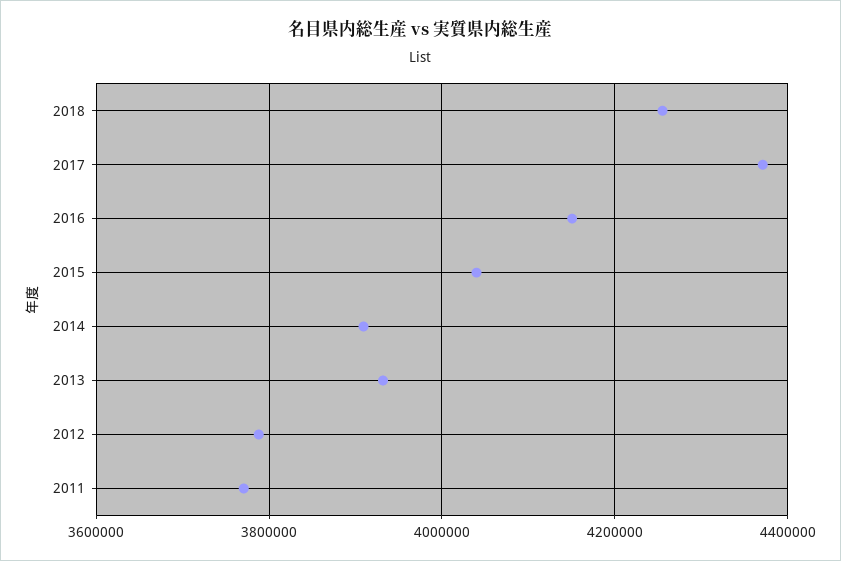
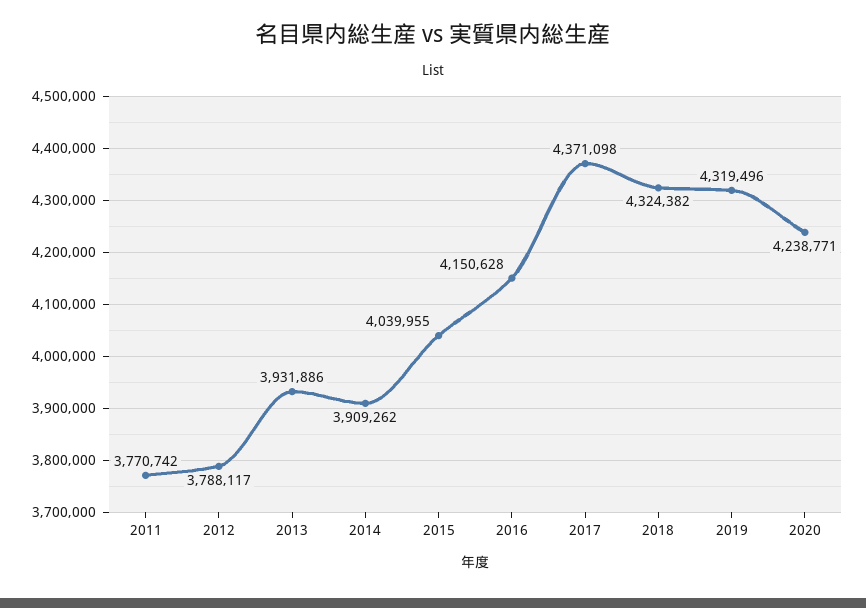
2018: 4260000 -> 4324382
2019: none -> 4319496
2020: none -> 4238771

